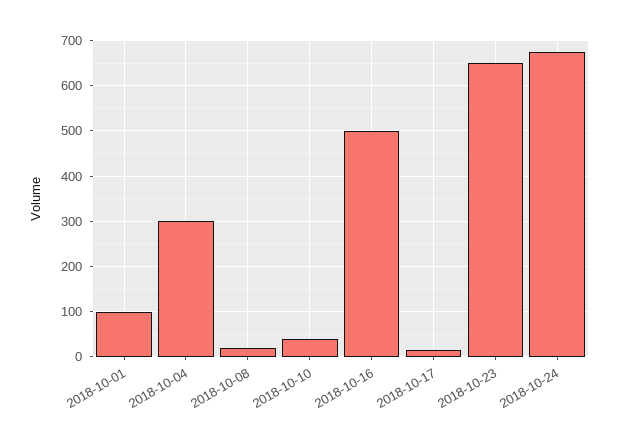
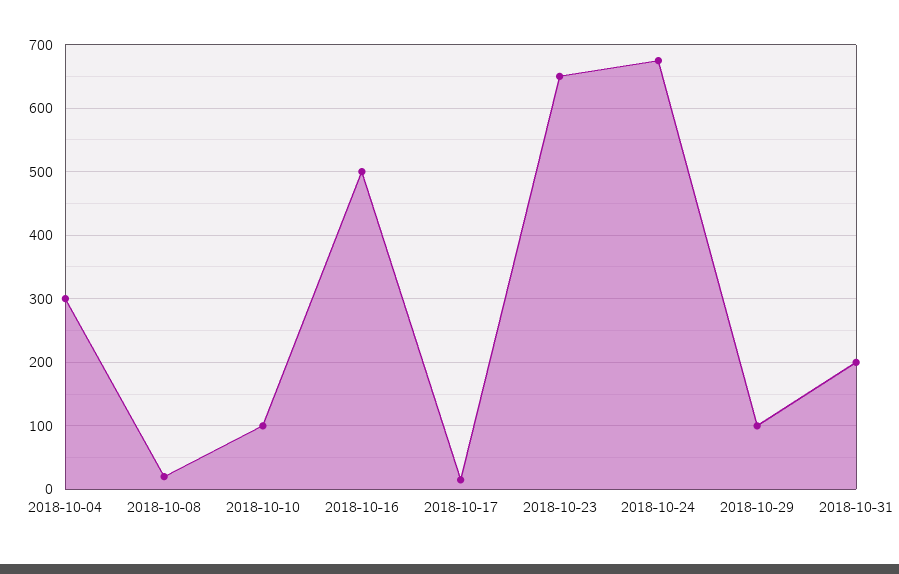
2018-10-01: 100 -> none
2018-10-10: 40 -> 100
2018-10-29: none -> 100
2018-10-31: none -> 200

